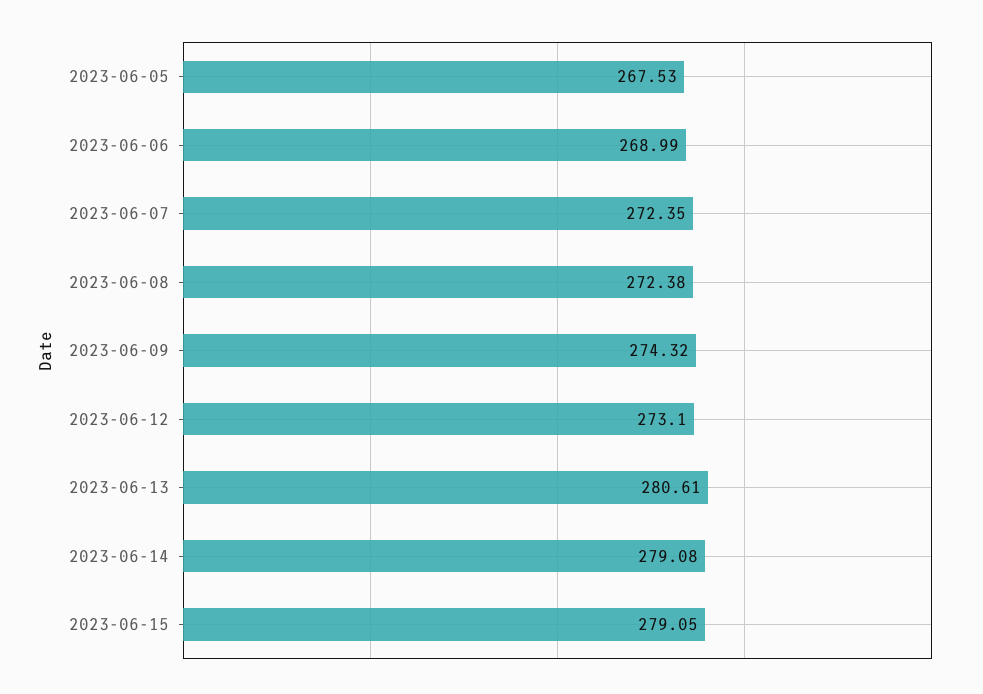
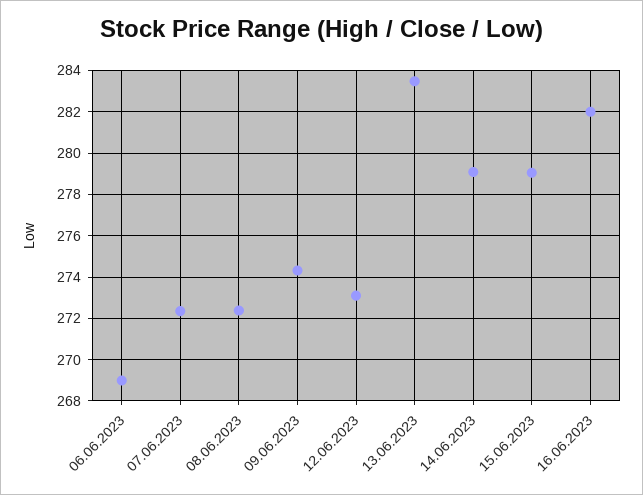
2023-06-05: 267.53 -> none
2023-06-13: 280.61 -> 283.5
16.06.2023: none -> 282

